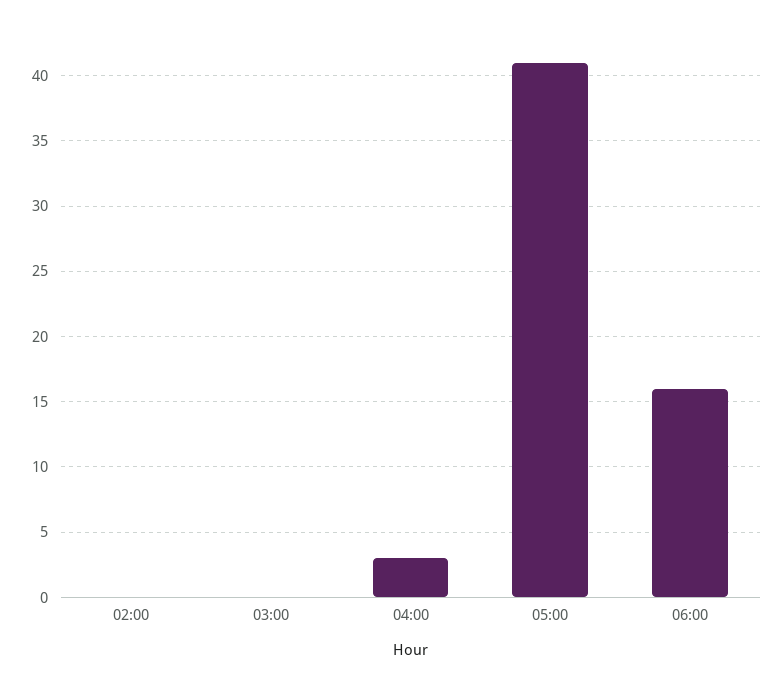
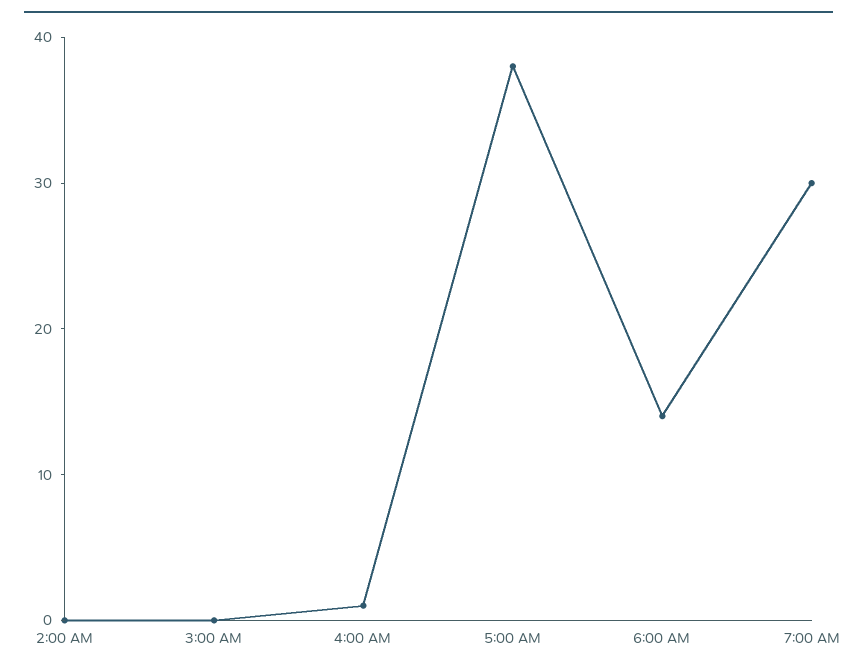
04:00: 3 -> 1
05:00: 41 -> 38
06:00: 16 -> 14
7:00 AM: none -> 30

